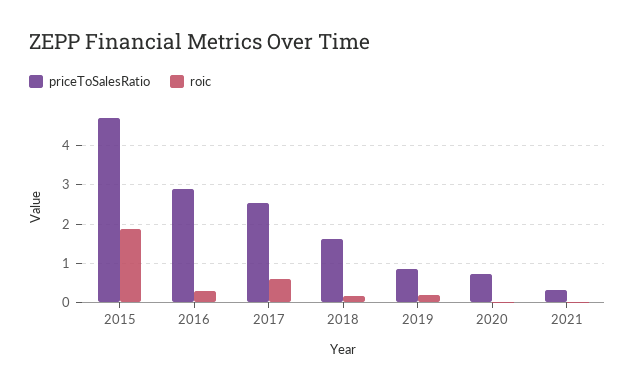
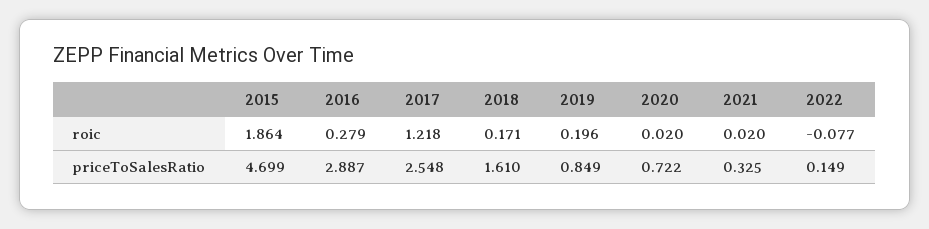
roic, 2017: 0.6 -> 1.218
roic, 2022: none -> -0.077
priceToSalesRatio, 2022: none -> 0.149

